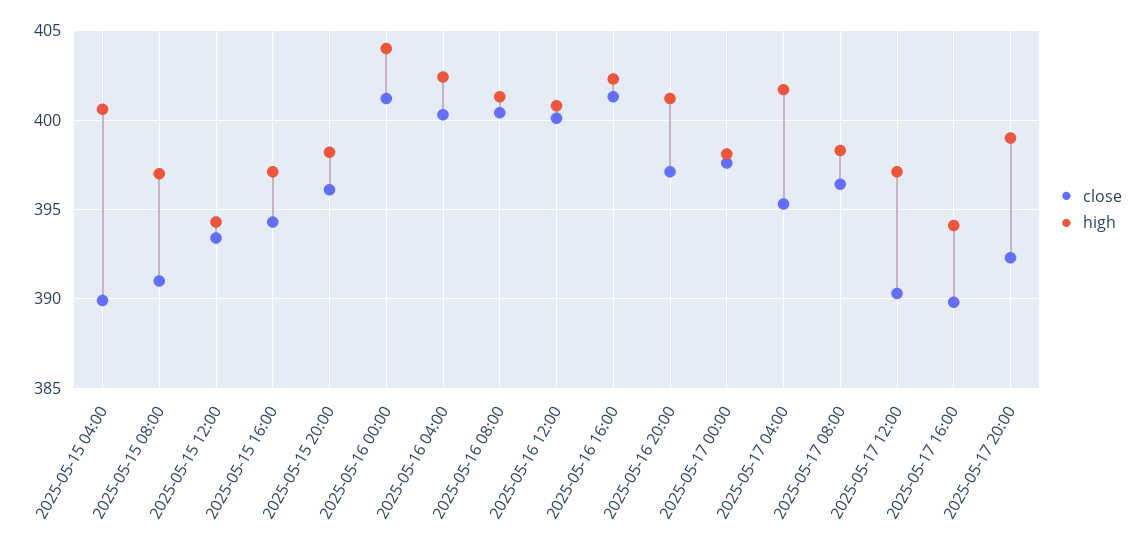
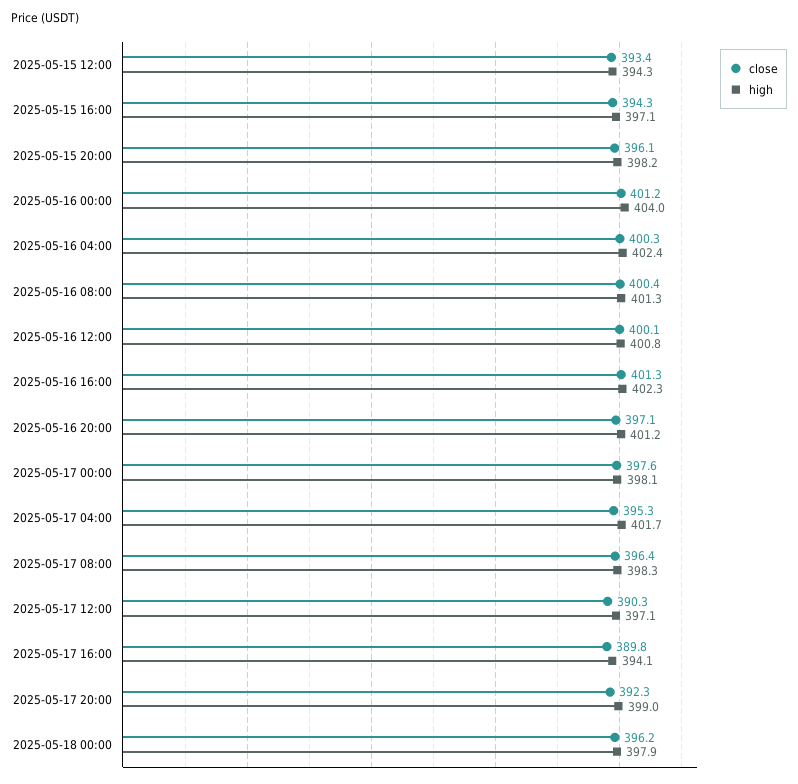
close, 2025-05-15 04:00: 390 -> none
high, 2025-05-15 04:00: 400.5 -> none
close, 2025-05-15 08:00: 391 -> none
high, 2025-05-15 08:00: 397 -> none
close, 2025-05-18 00:00: none -> 396.2
high, 2025-05-18 00:00: none -> 397.9

